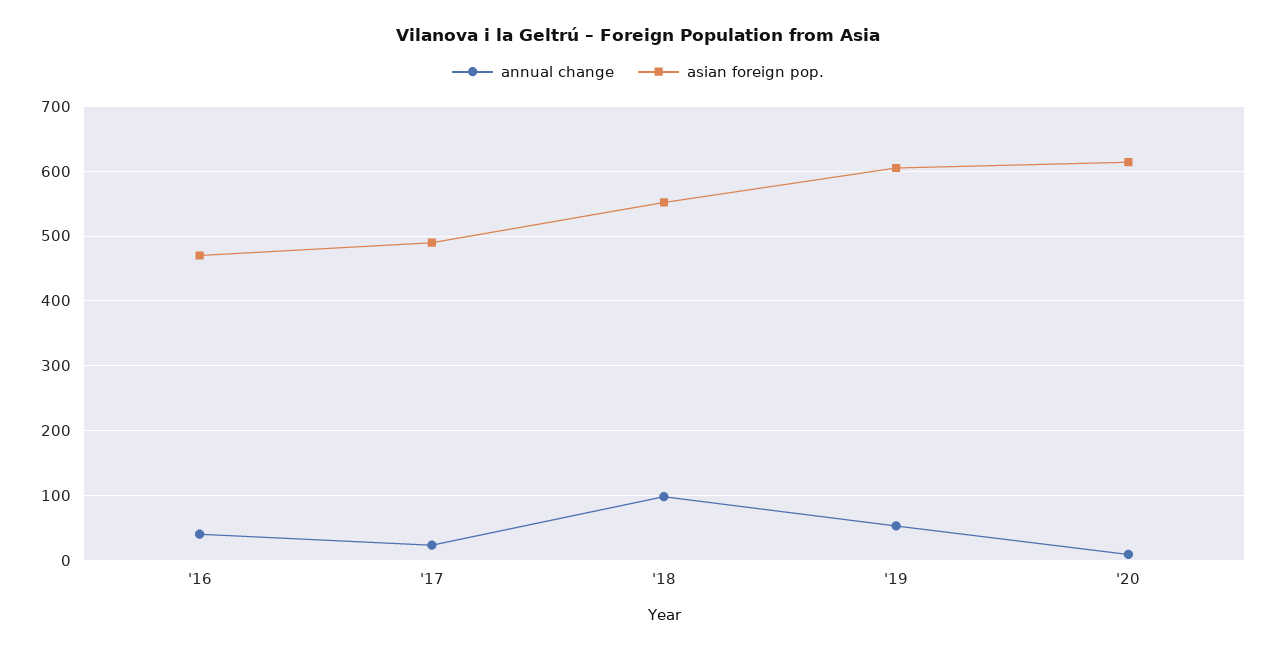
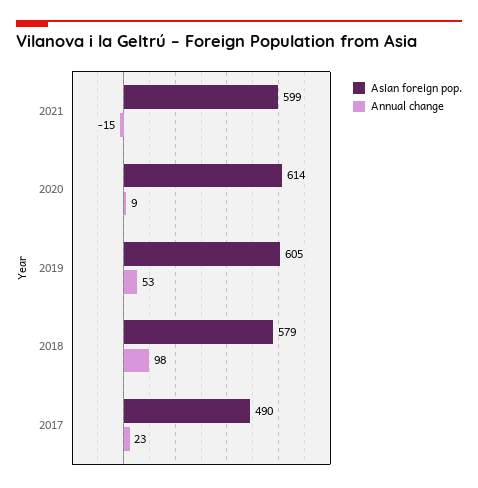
annual change, '16: 40 -> none
asian foreign pop., '16: 470 -> none
asian foreign pop., '18: 550 -> 579
asian foreign pop., 2021: none -> 599
annual change, 2021: none -> -15

